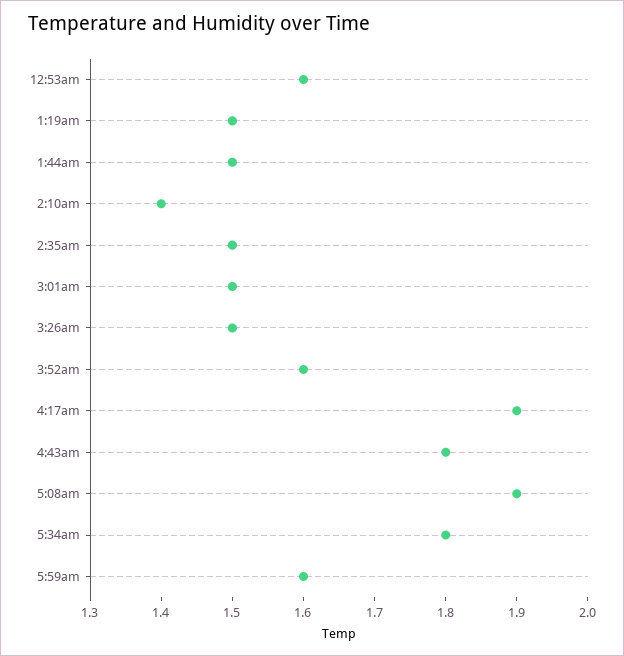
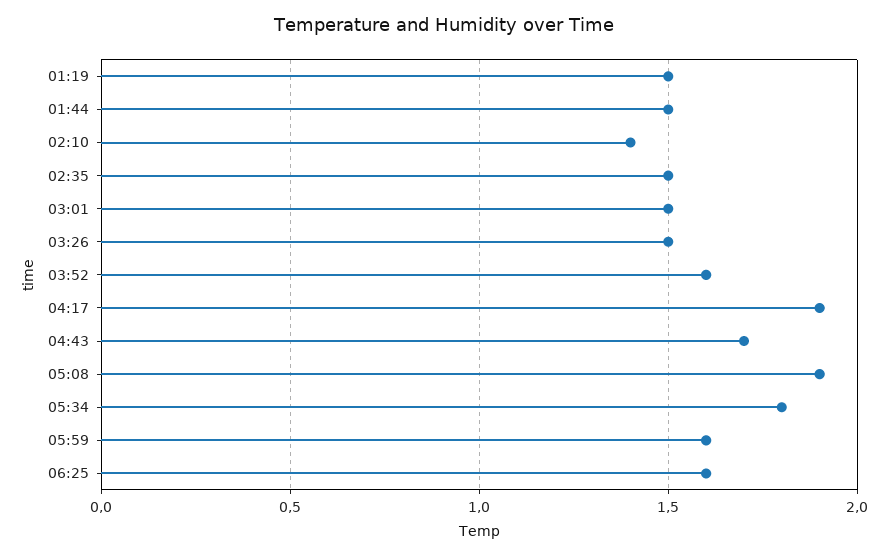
12:53am: 1.6 -> none
4:43am: 1.8 -> 1.7
06:25: none -> 1.6

